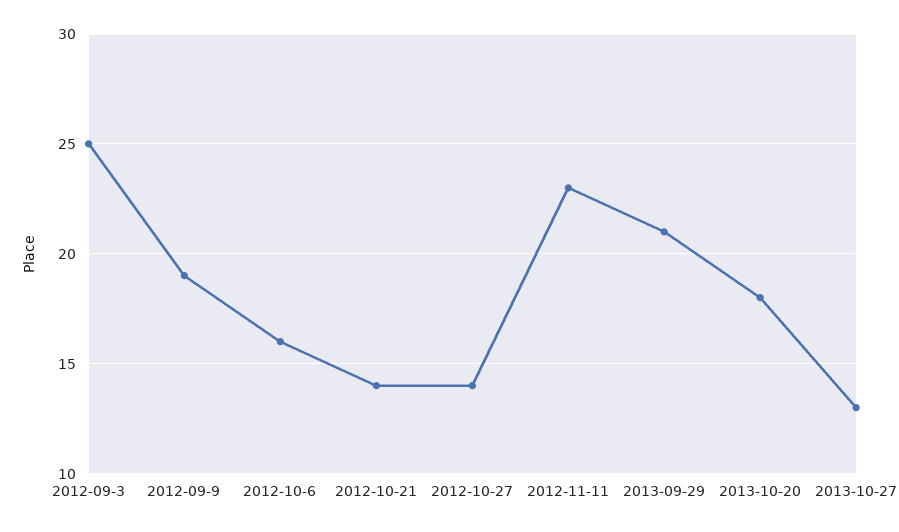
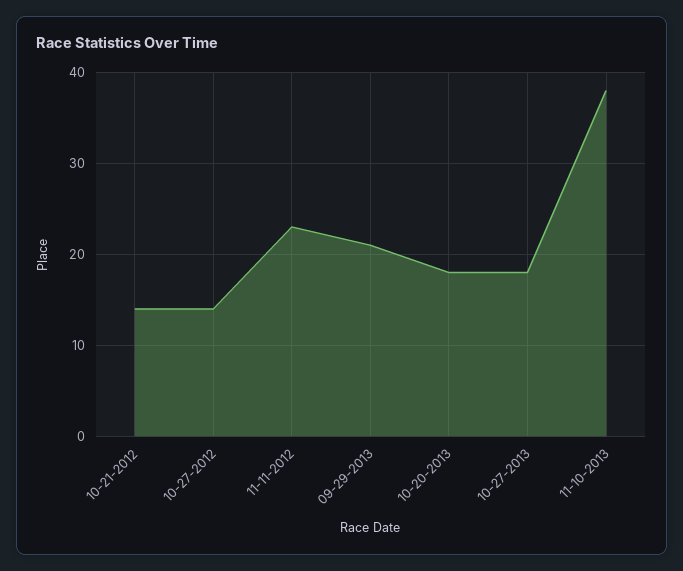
2012-09-3: 25 -> none
2012-09-9: 19 -> none
2012-10-6: 16 -> none
2013-10-27: 13 -> 18
11-10-2013: none -> 38

